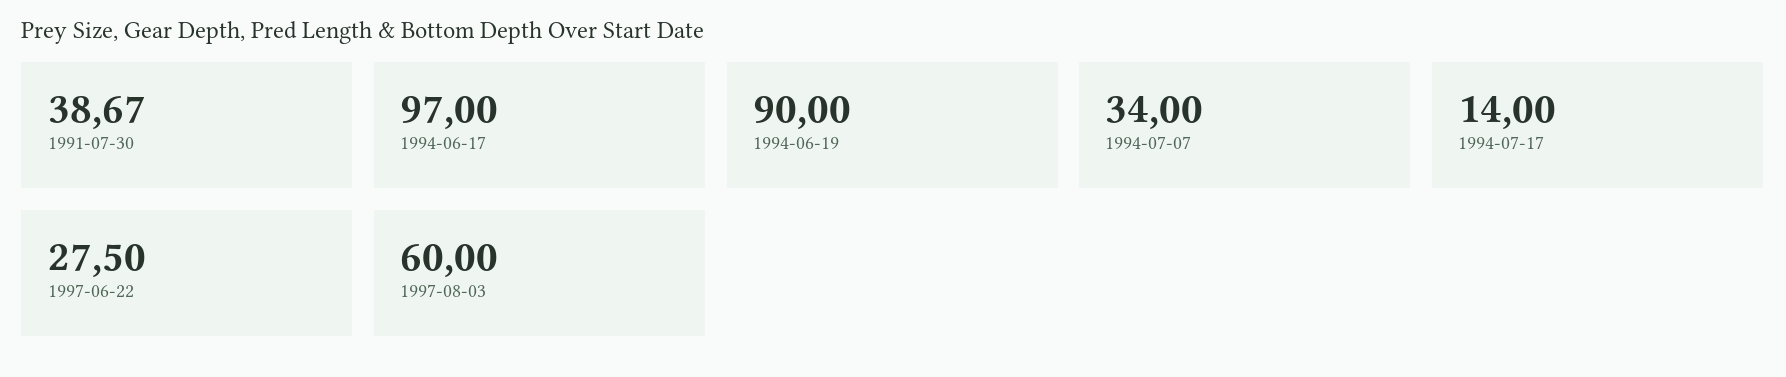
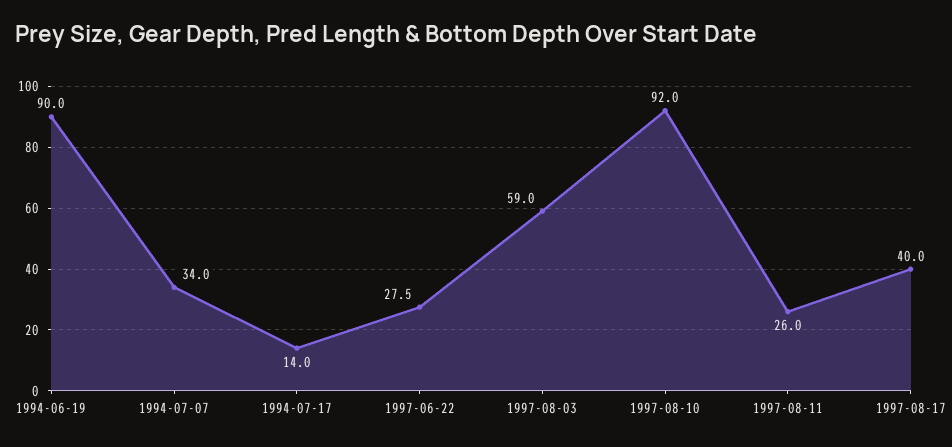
1991-07-30: 38.67 -> none
1994-06-17: 97 -> none
1997-08-03: 60 -> 59
1997-08-10: none -> 92
1997-08-11: none -> 26
1997-08-17: none -> 40

